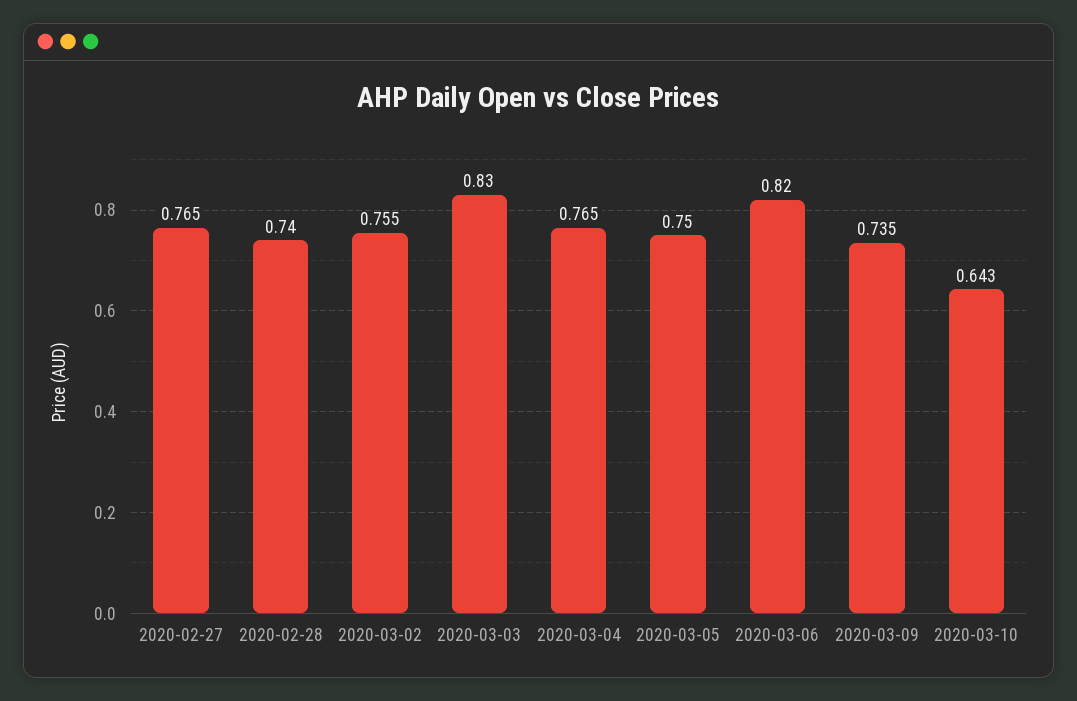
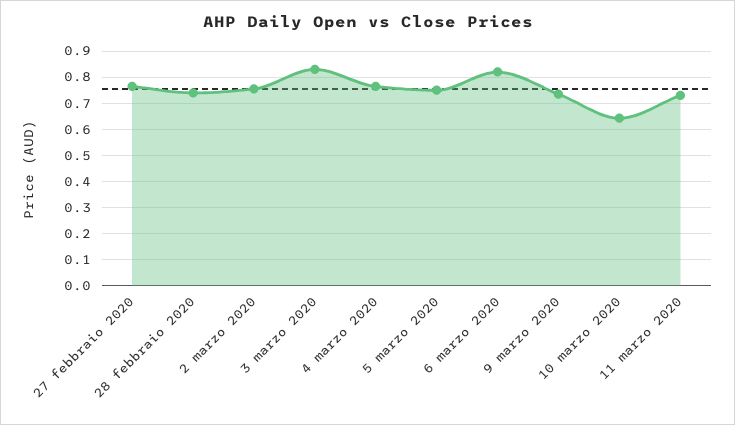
11 marzo 2020: none -> 0.725

